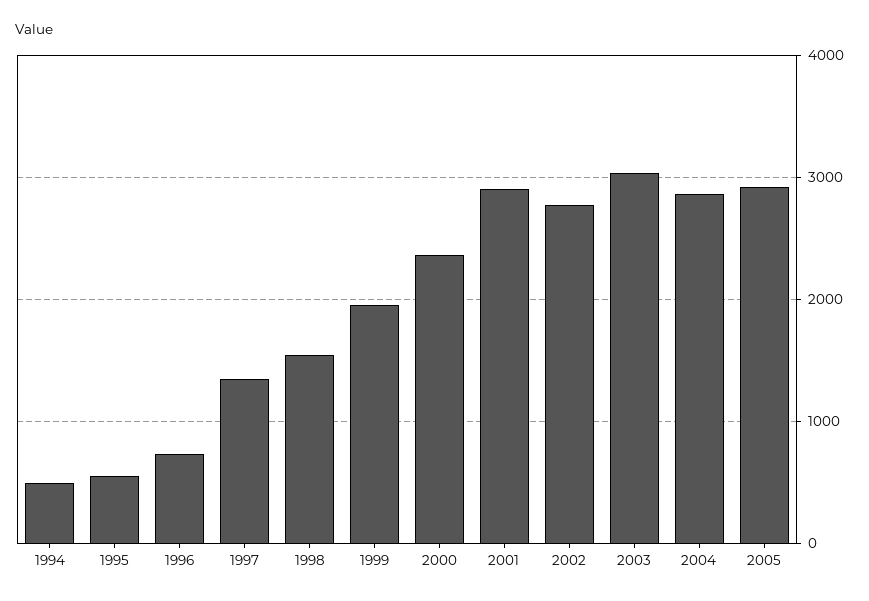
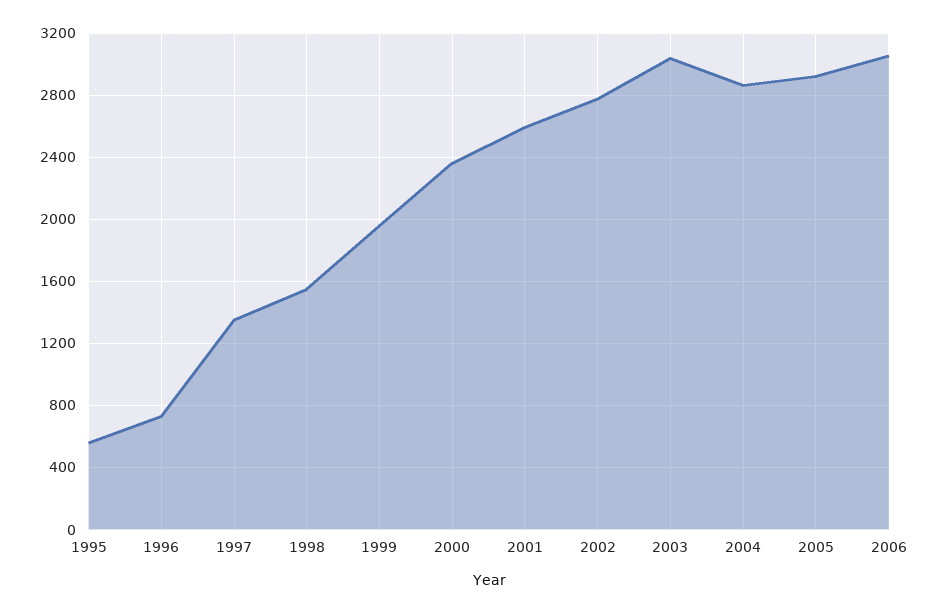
1994: 500 -> none
2001: 2900 -> 2600
2006: none -> 3050

